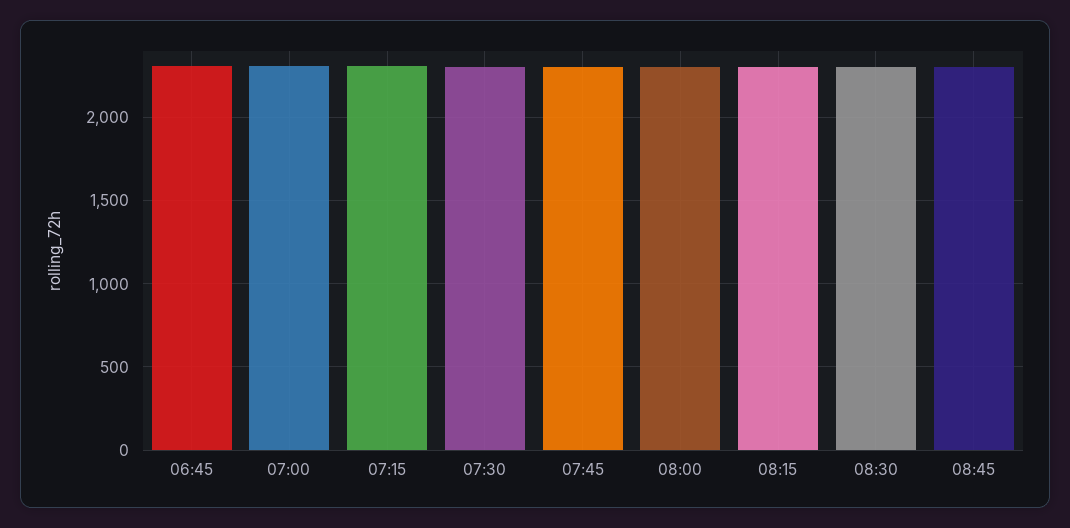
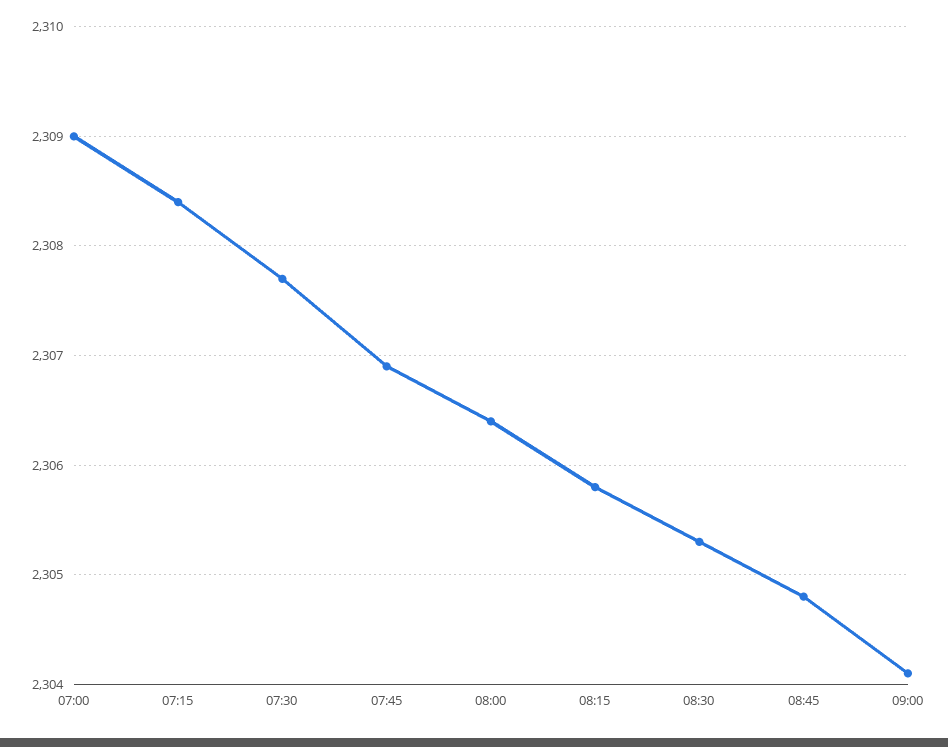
06:45: 2300 -> none
09:00: none -> 2304.1

